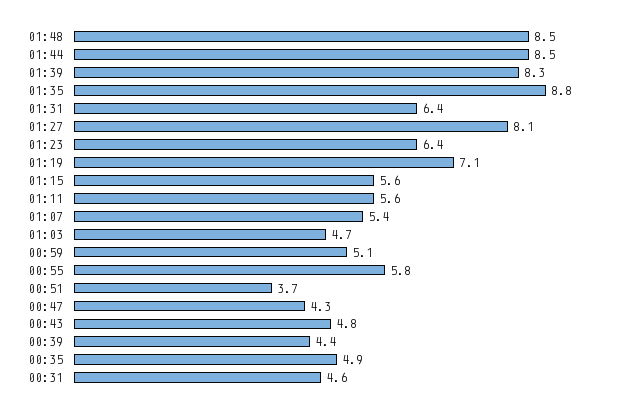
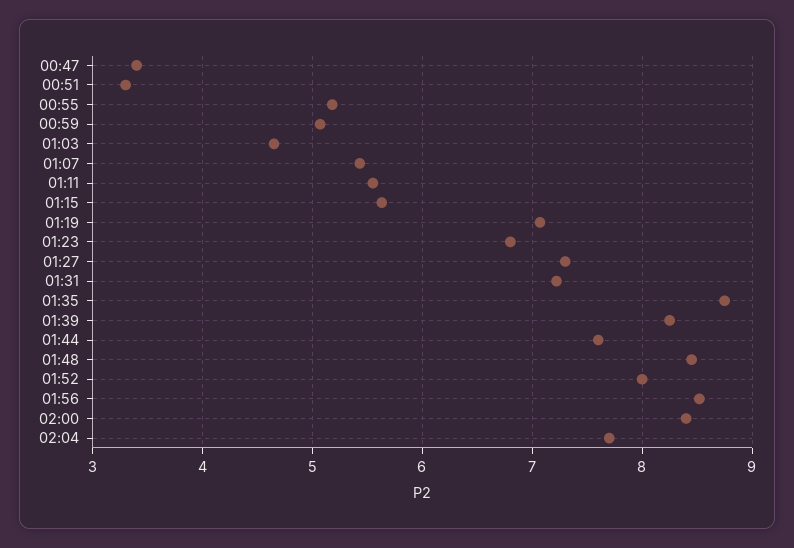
01:44: 8.5 -> 7.6
01:31: 6.4 -> 7.2
01:27: 8.1 -> 7.3
01:23: 6.4 -> 6.8
00:55: 5.8 -> 5.2
00:51: 3.7 -> 3.3
00:47: 4.3 -> 3.4
00:43: 4.8 -> none
00:39: 4.4 -> none
00:35: 4.9 -> none
00:31: 4.6 -> none
01:52: none -> 8
01:56: none -> 8.5
02:00: none -> 8.4
02:04: none -> 7.7

